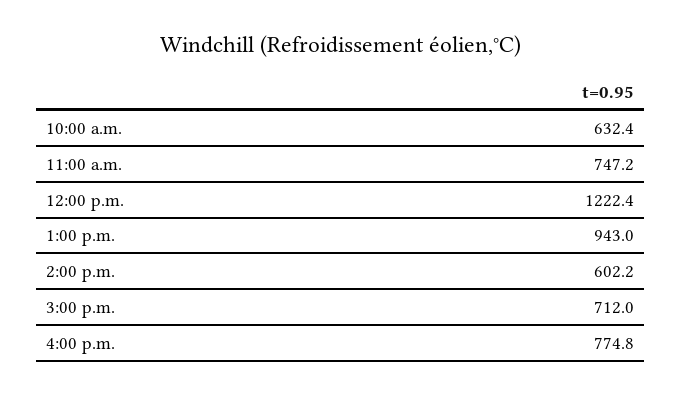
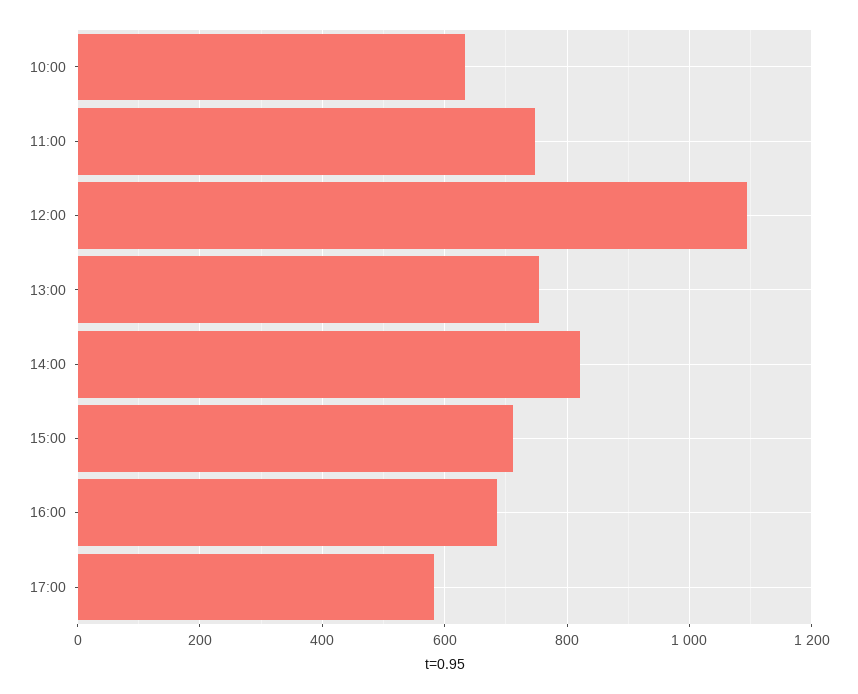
12:00 p.m.: 1222.4 -> 1100
1:00 p.m.: 943 -> 760
2:00 p.m.: 602.2 -> 820
4:00 p.m.: 774.8 -> 680
17:00: none -> 580

